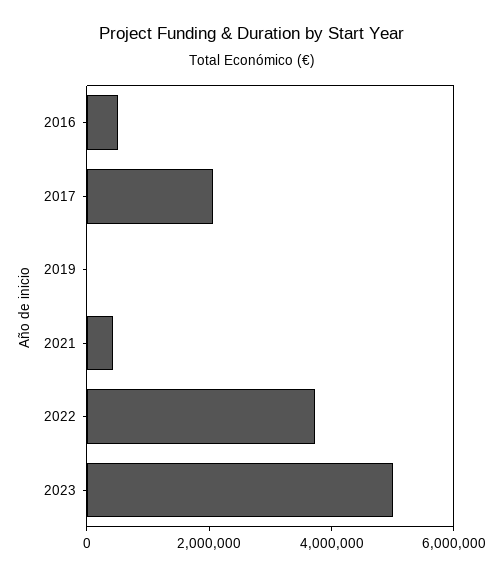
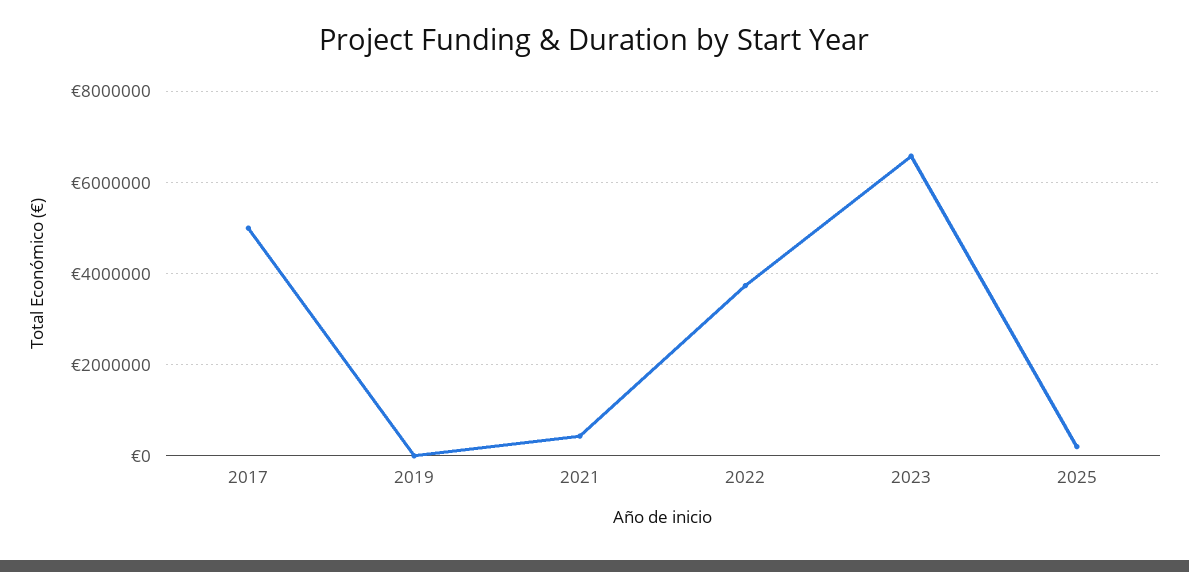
2016: 500000 -> none
2017: 2000000 -> 5000000
2023: 5000000 -> 6600000
2025: none -> 200000

